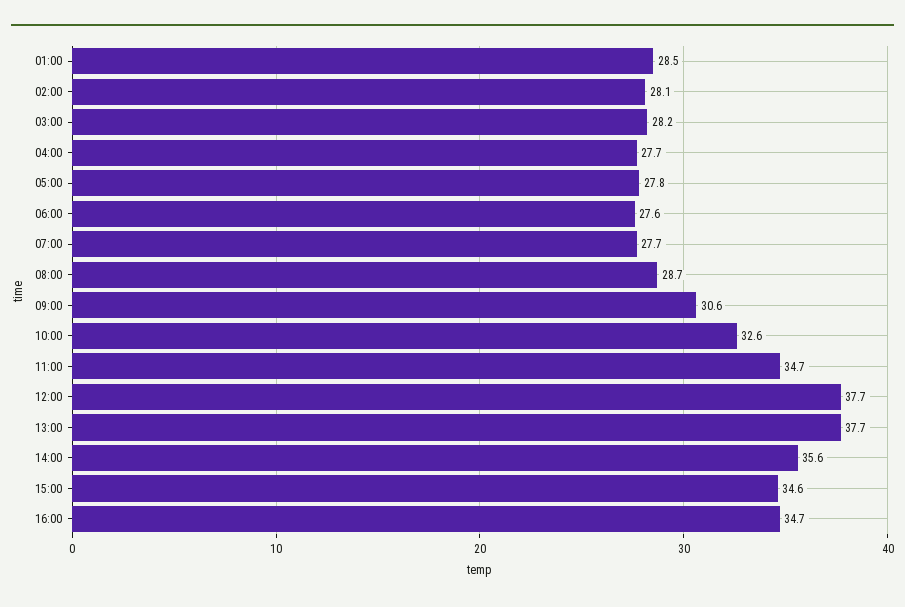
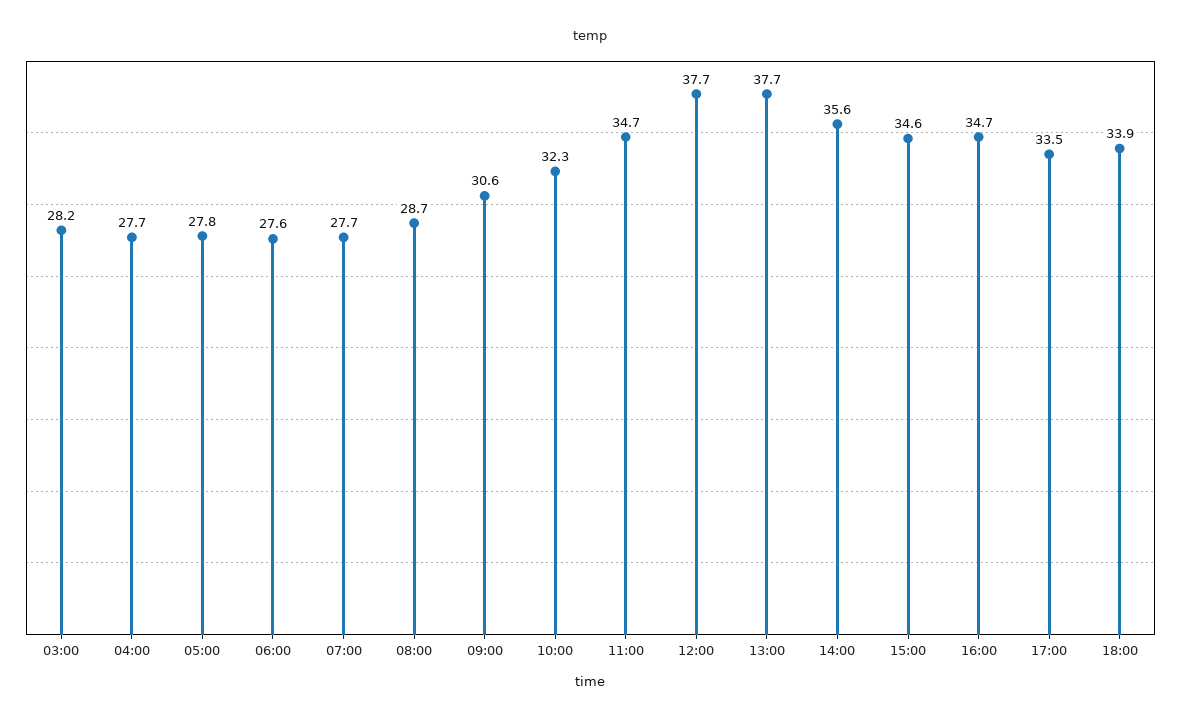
01:00: 28.5 -> none
02:00: 28.1 -> none
10:00: 32.6 -> 32.3
17:00: none -> 33.5
18:00: none -> 33.9

